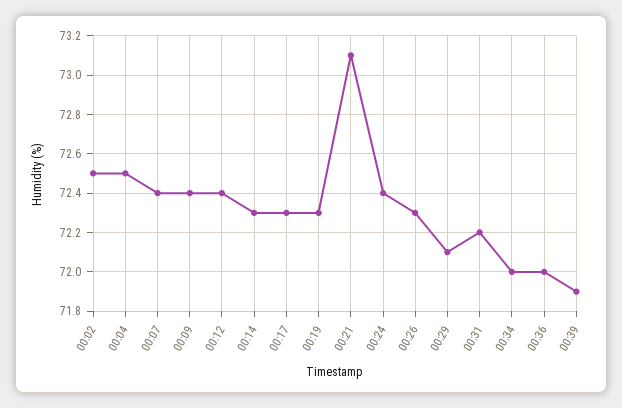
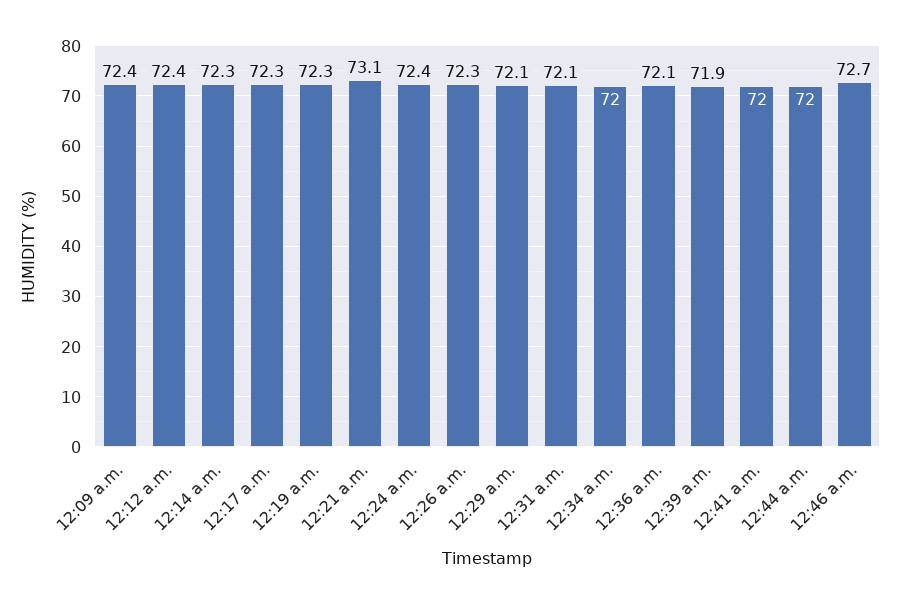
00:02: 72.5 -> none
00:04: 72.5 -> none
00:07: 72.4 -> none
00:31: 72.2 -> 72.1
00:36: 72 -> 72.1
12:41 a.m.: none -> 72
12:44 a.m.: none -> 72
12:46 a.m.: none -> 72.7

